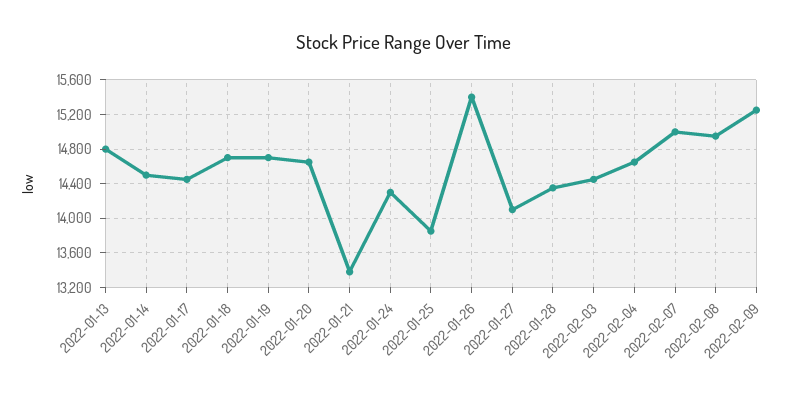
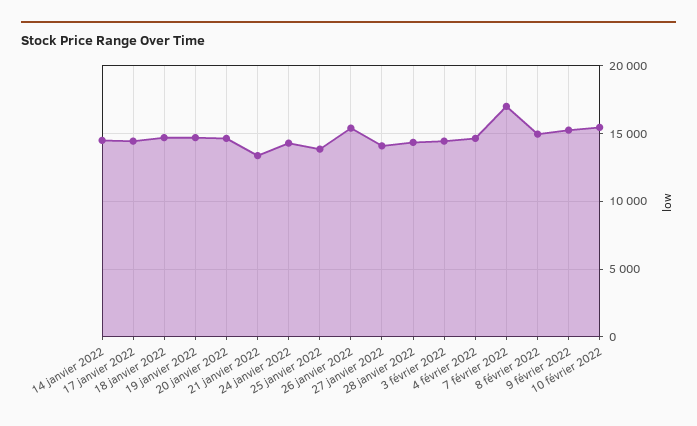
2022-01-13: 14800 -> none
2022-02-07: 15000 -> 17000
10 février 2022: none -> 15500

